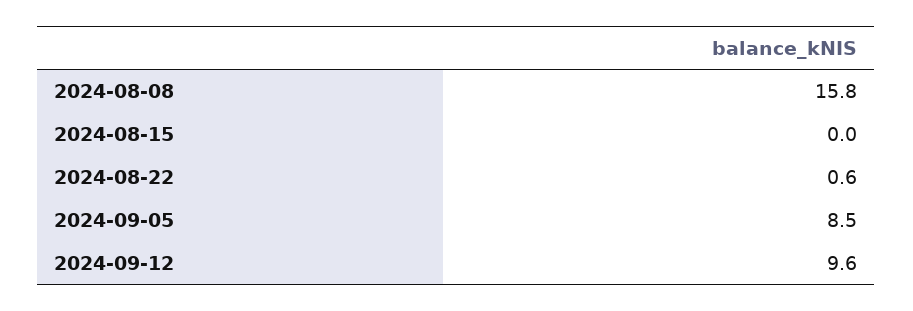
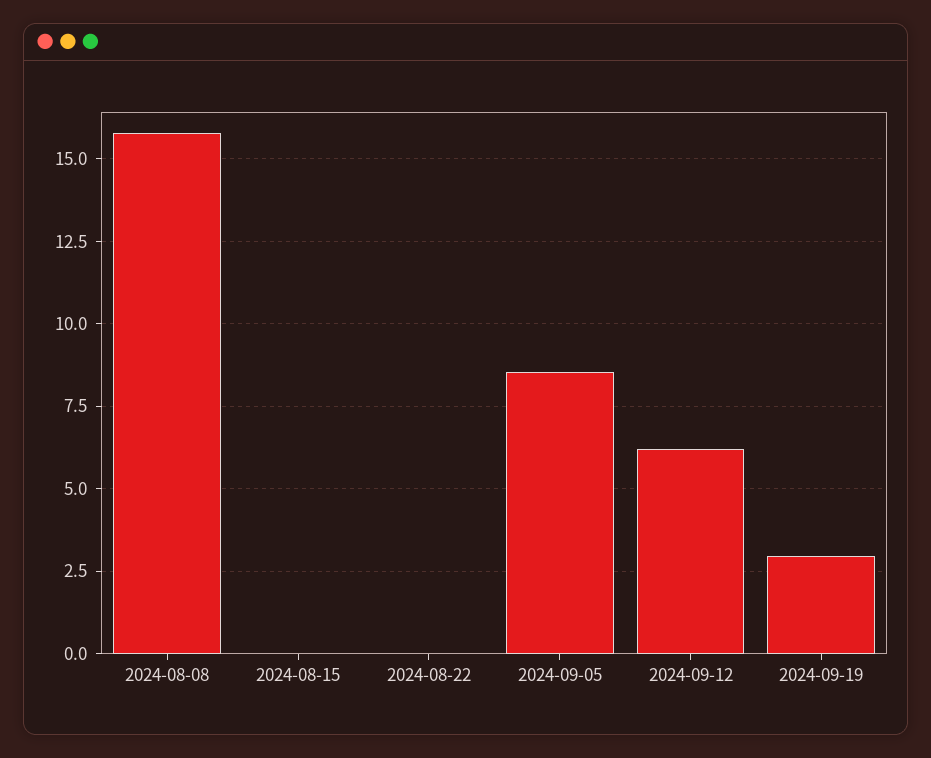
2024-08-22: 0.6 -> 0
2024-09-12: 9.6 -> 6.25
2024-09-19: none -> 3

